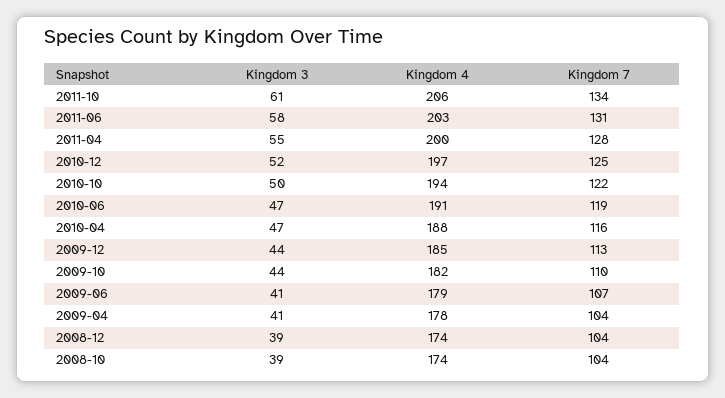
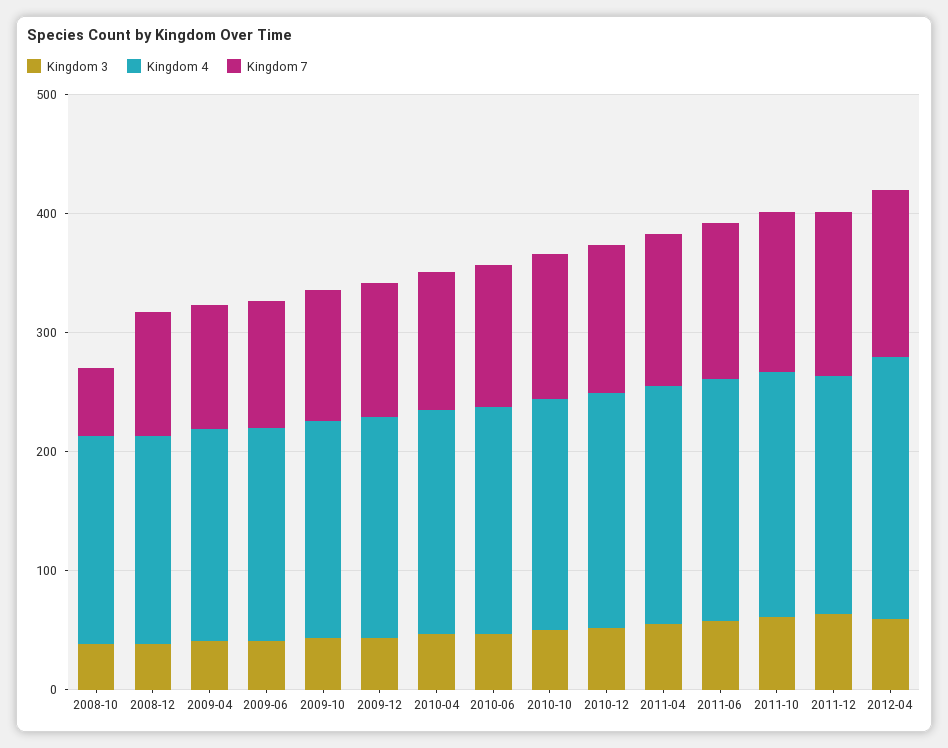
Kingdom 7, 2008-10: 104 -> 60
Kingdom 3, 2011-12: none -> 60
Kingdom 4, 2011-12: none -> 200
Kingdom 7, 2011-12: none -> 140
Kingdom 3, 2012-04: none -> 60
Kingdom 4, 2012-04: none -> 220
Kingdom 7, 2012-04: none -> 140

